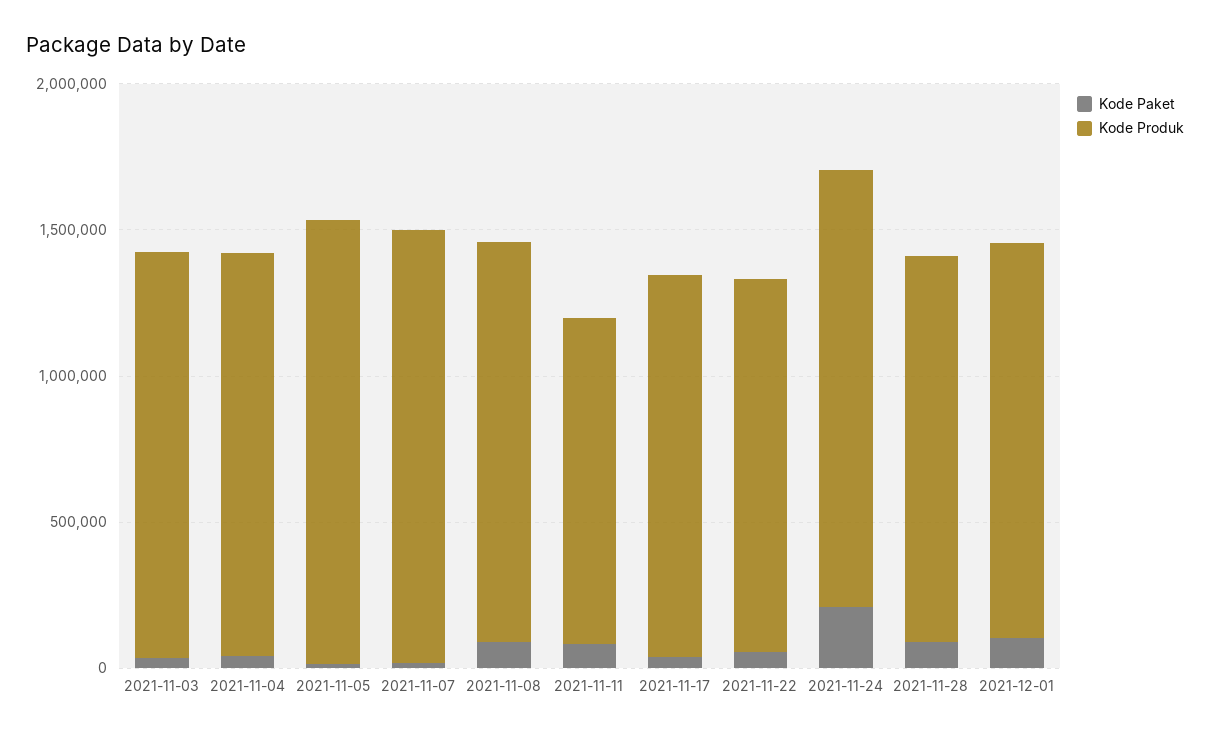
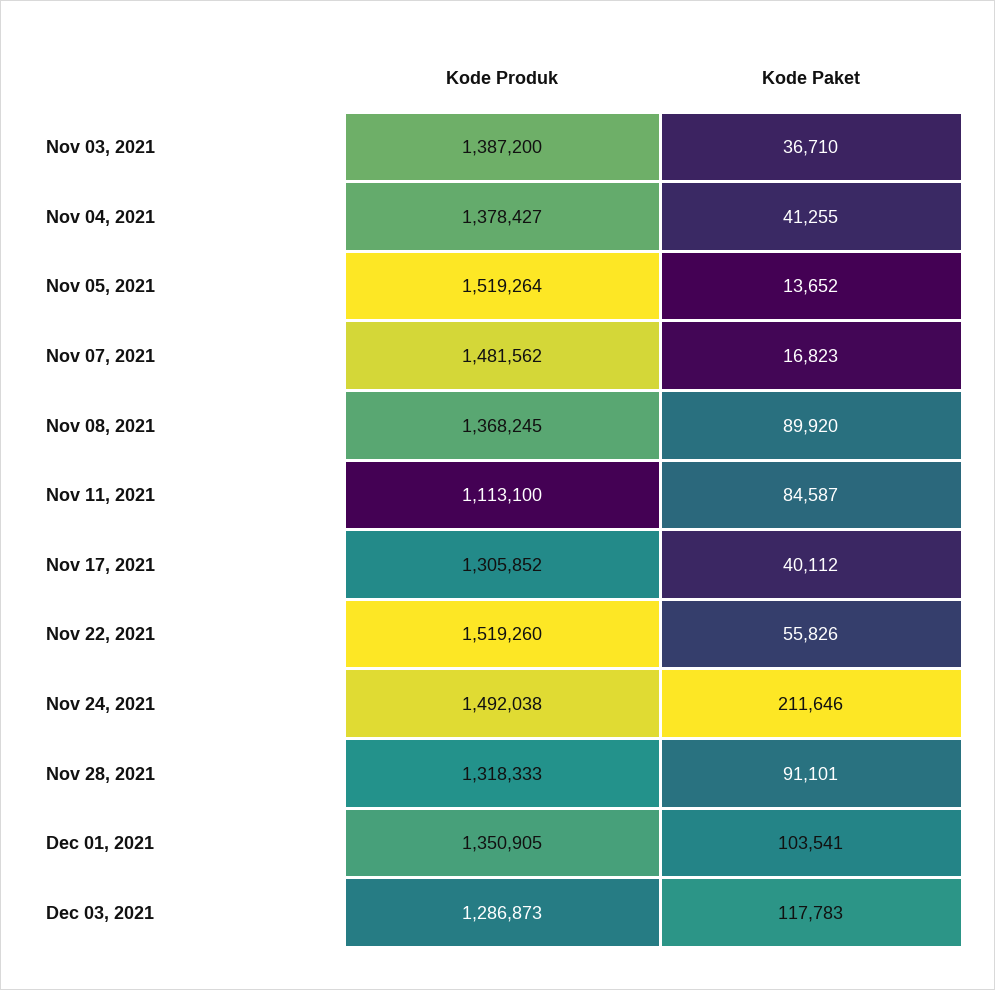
Kode Produk, 2021-11-22: 1300000 -> 1519260
Kode Produk, Dec 03, 2021: none -> 1286873
Kode Paket, Dec 03, 2021: none -> 117783

